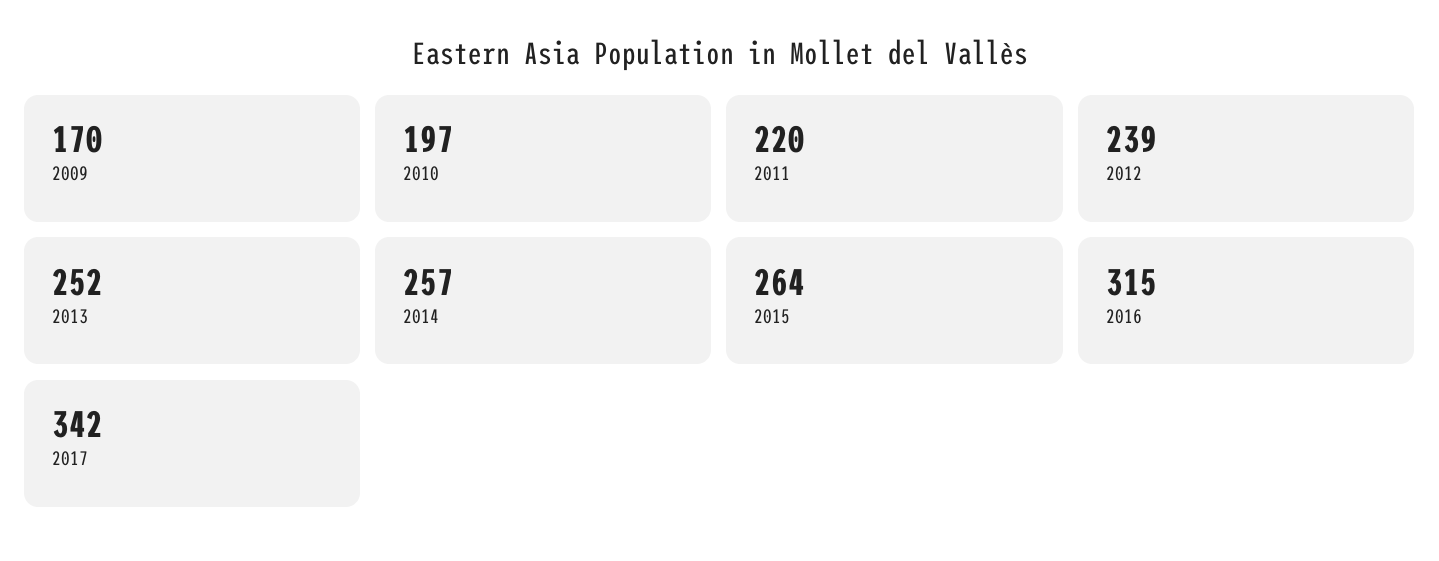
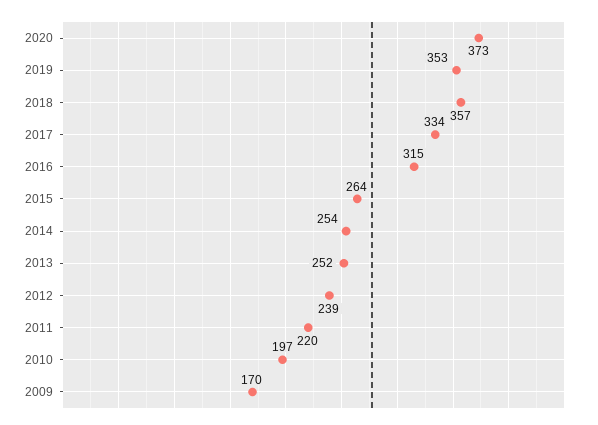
2014: 257 -> 254
2017: 342 -> 334
2020: none -> 373
2019: none -> 353
2018: none -> 357

